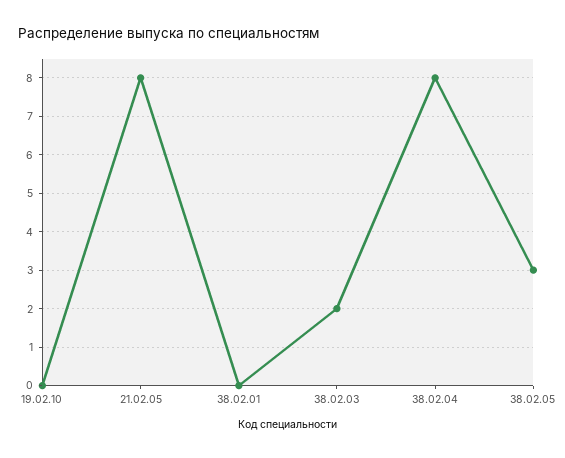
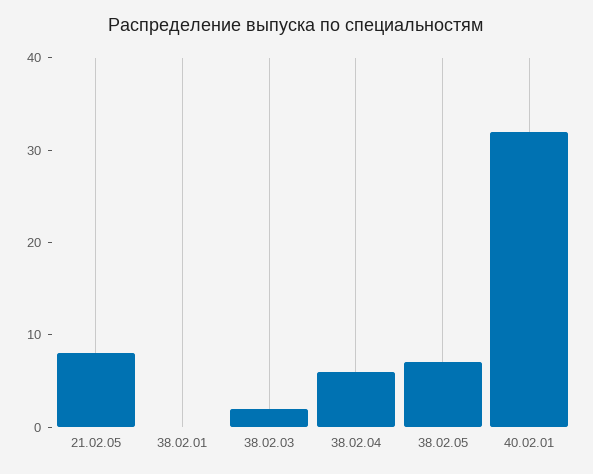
19.02.10: 0 -> none
38.02.04: 8 -> 6
38.02.05: 3 -> 7
40.02.01: none -> 32

